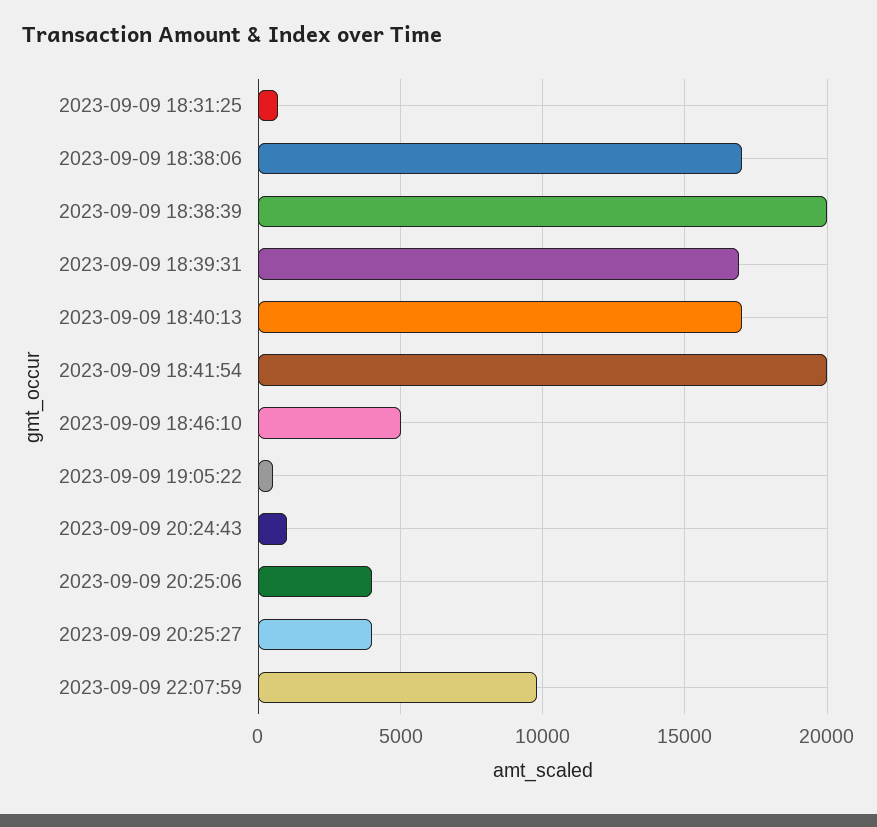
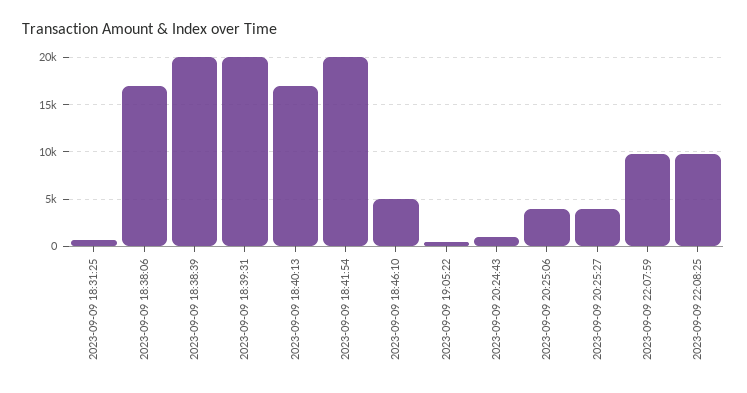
2023-09-09 18:39:31: 17000 -> 20000
2023-09-09 22:08:25: none -> 10000

